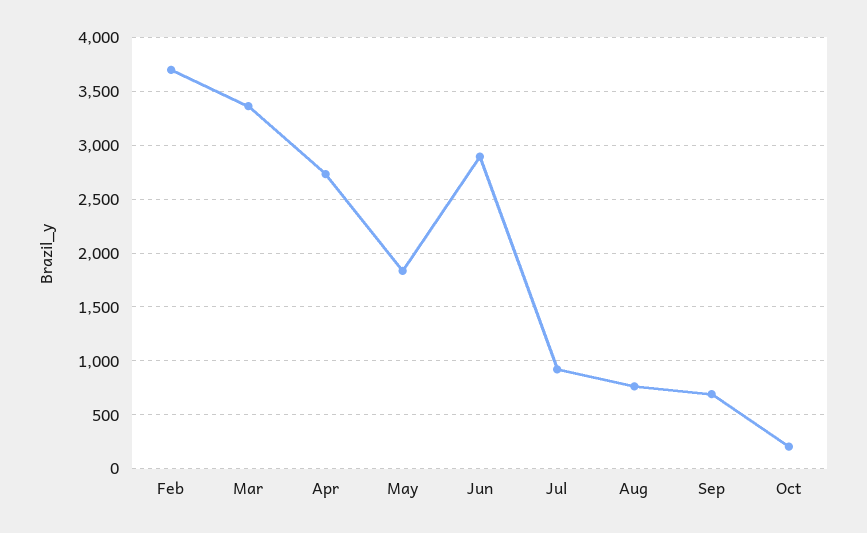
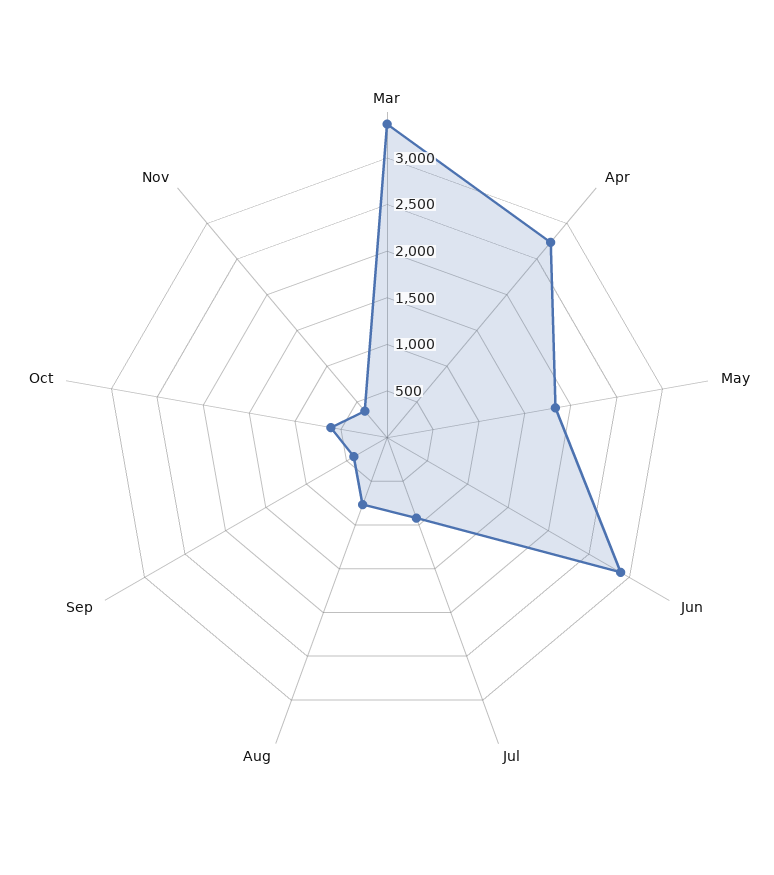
Feb: 3700 -> none
Sep: 700 -> 400
Oct: 200 -> 600
Nov: none -> 400

